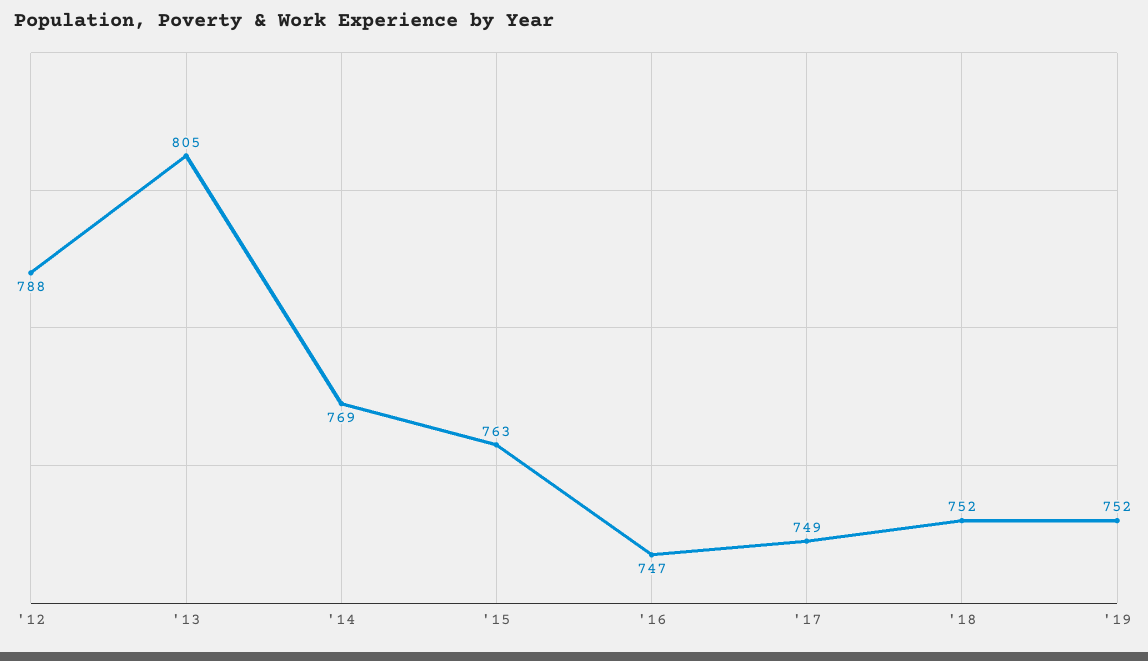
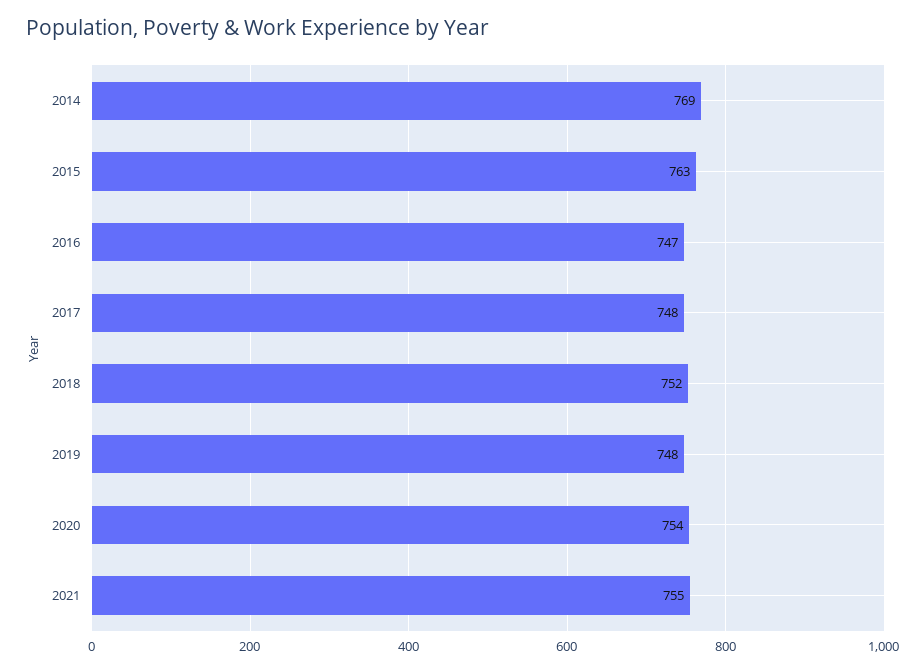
'12: 788 -> none
'13: 805 -> none
'17: 749 -> 748
'19: 752 -> 748
2020: none -> 754
2021: none -> 755

